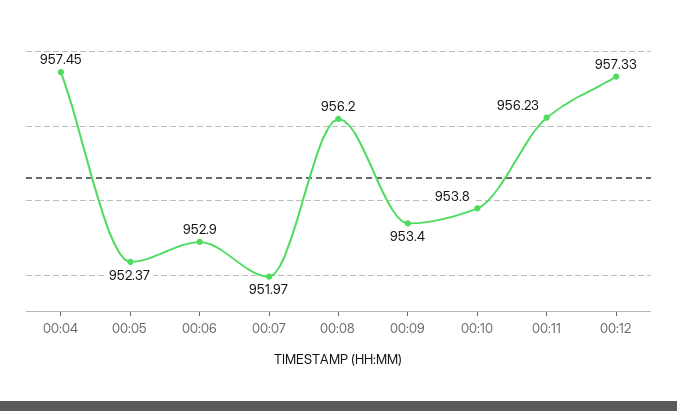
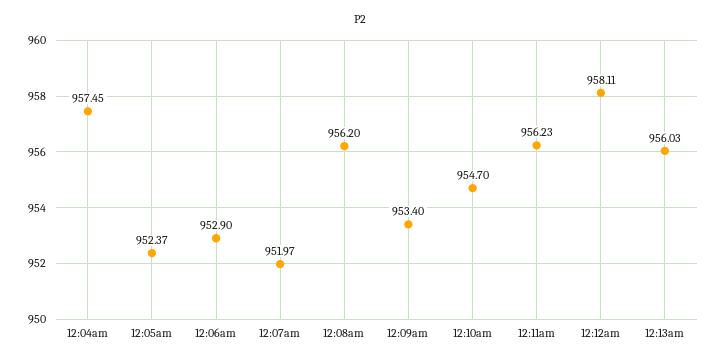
00:10: 953.8 -> 954.7
00:12: 957.33 -> 958.11
12:13am: none -> 956.03

